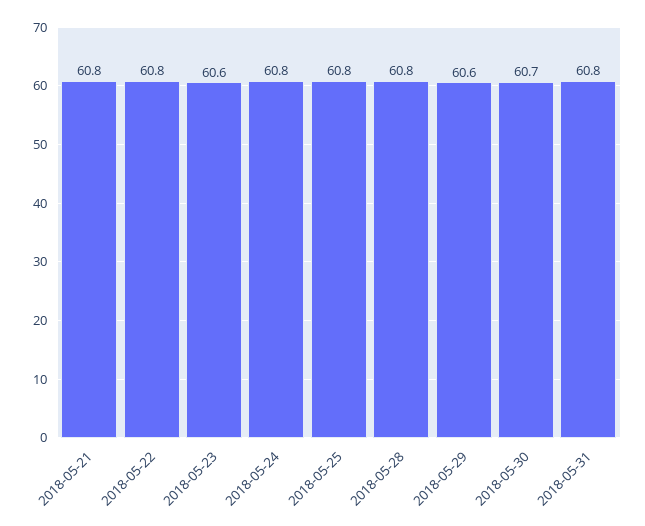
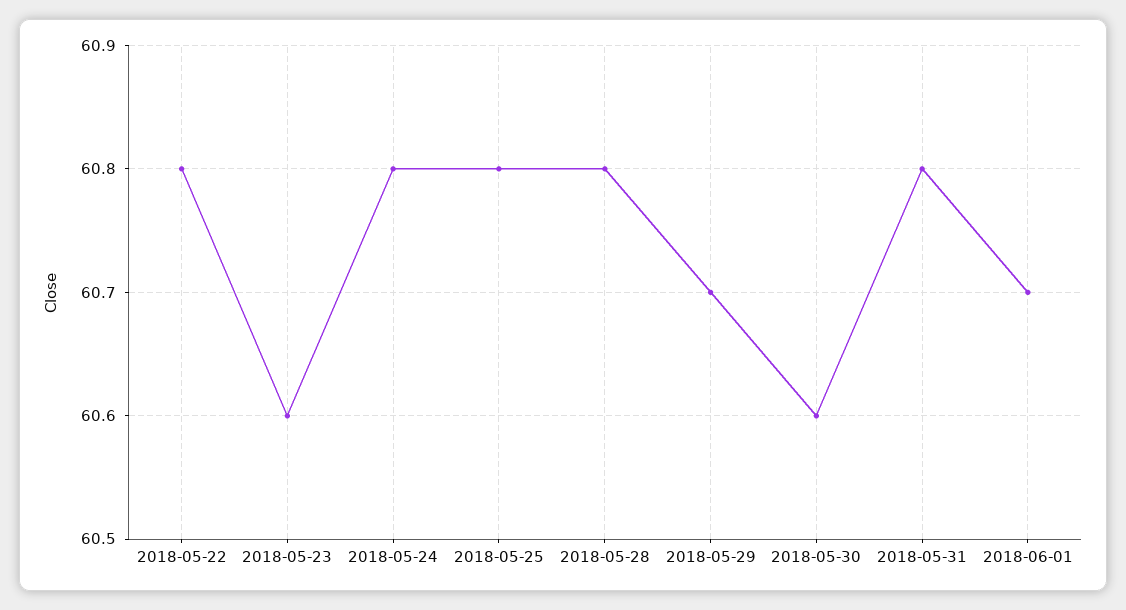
2018-05-21: 60.8 -> none
2018-05-29: 60.6 -> 60.7
2018-05-30: 60.7 -> 60.6
2018-06-01: none -> 60.7

